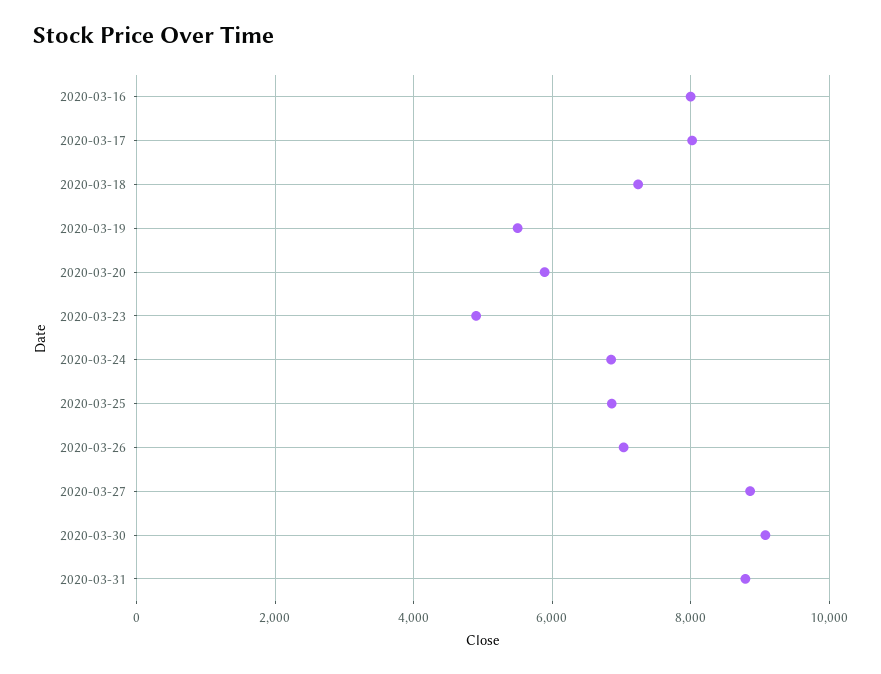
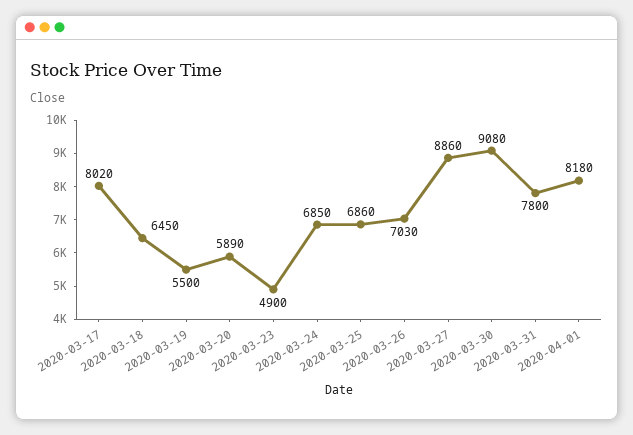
2020-03-16: 8000 -> none
2020-03-18: 7200 -> 6450
2020-03-31: 8800 -> 7800
2020-04-01: none -> 8180

